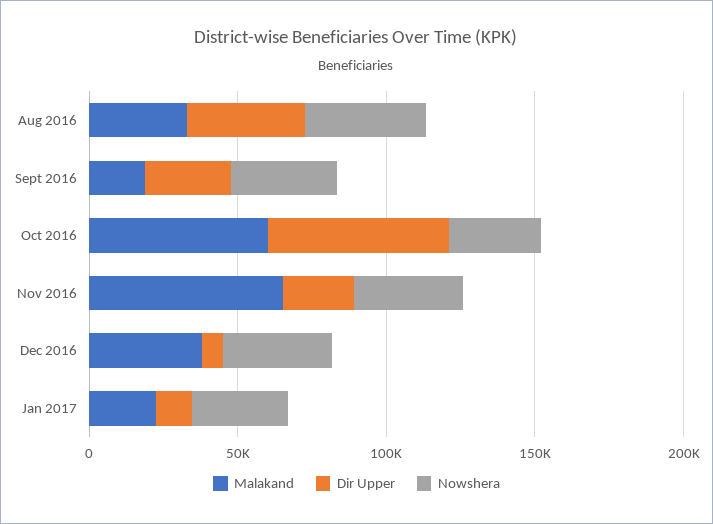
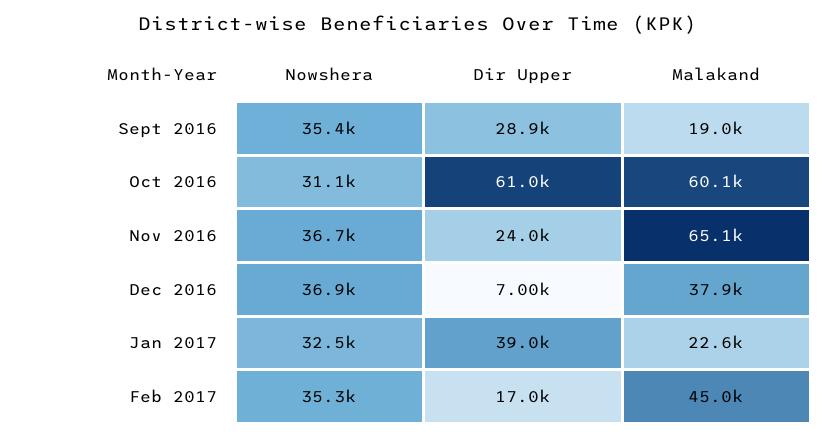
Malakand, Aug 2016: 30000 -> none
Dir Upper, Aug 2016: 40000 -> none
Nowshera, Aug 2016: 40000 -> none
Dir Upper, Jan 2017: 10000 -> 39000
Nowshera, Feb 2017: none -> 35300
Dir Upper, Feb 2017: none -> 17000
Malakand, Feb 2017: none -> 45000

